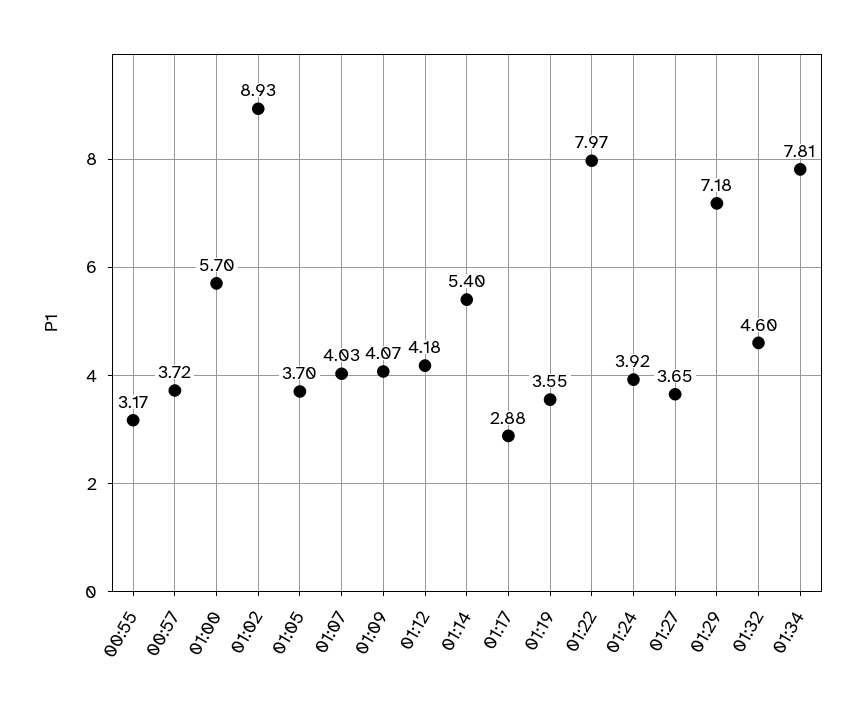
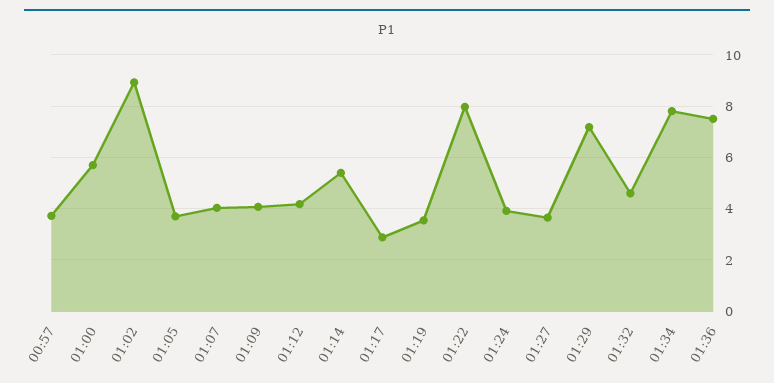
00:55: 3.17 -> none
01:36: none -> 7.5

